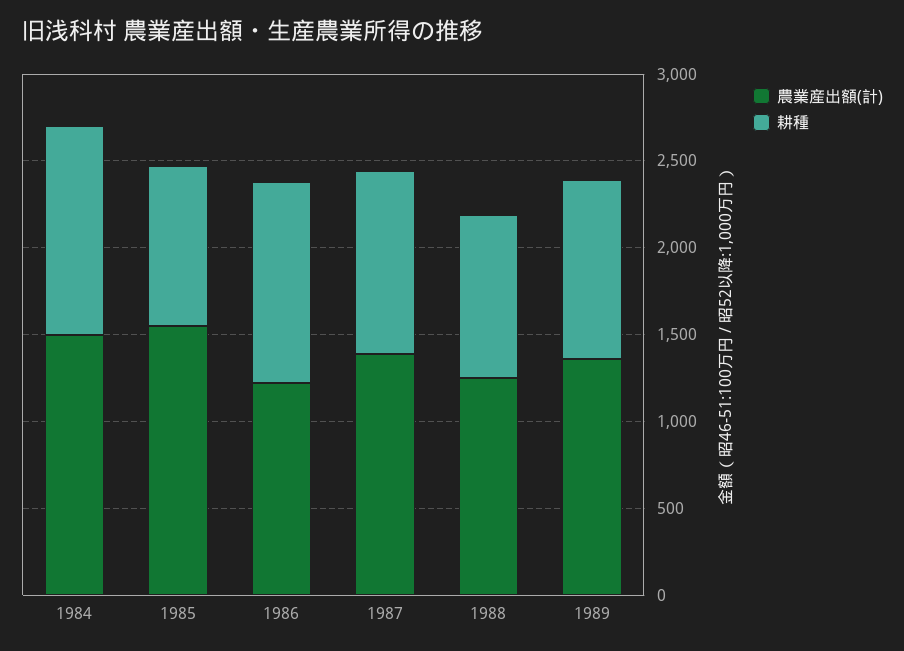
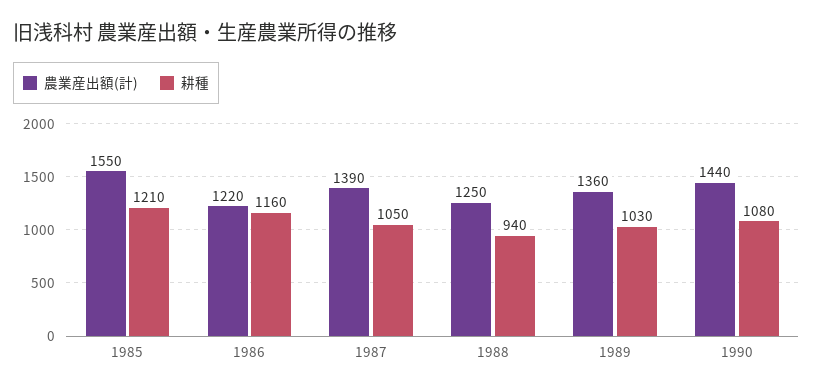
農業産出額(計), 1984: 1500 -> none
耕種, 1984: 1200 -> none
耕種, 1985: 900 -> 1210
農業産出額(計), 1990: none -> 1440
耕種, 1990: none -> 1080

